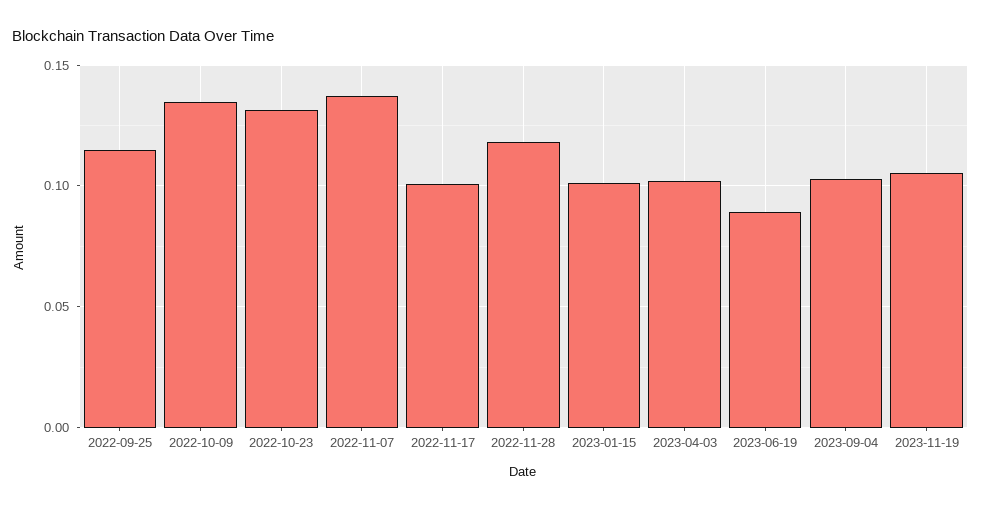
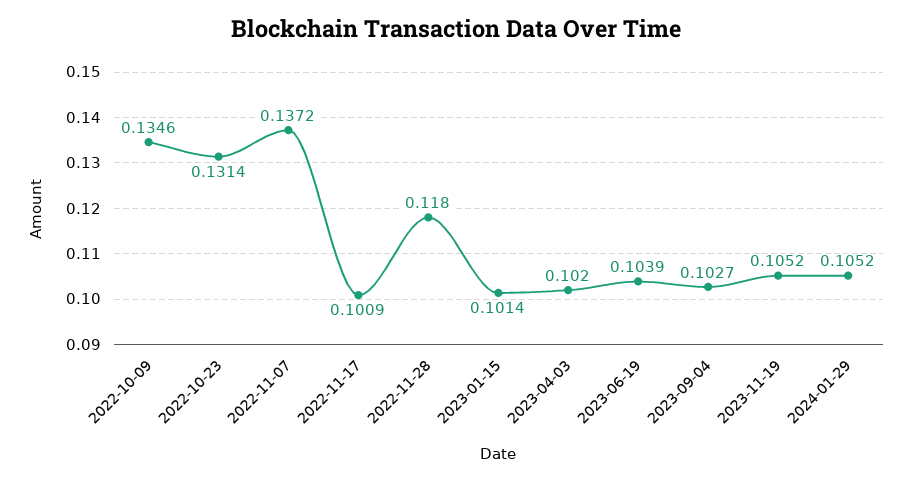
2022-09-25: 0.115 -> none
2023-06-19: 0.09 -> 0.1039
2024-01-29: none -> 0.1052

